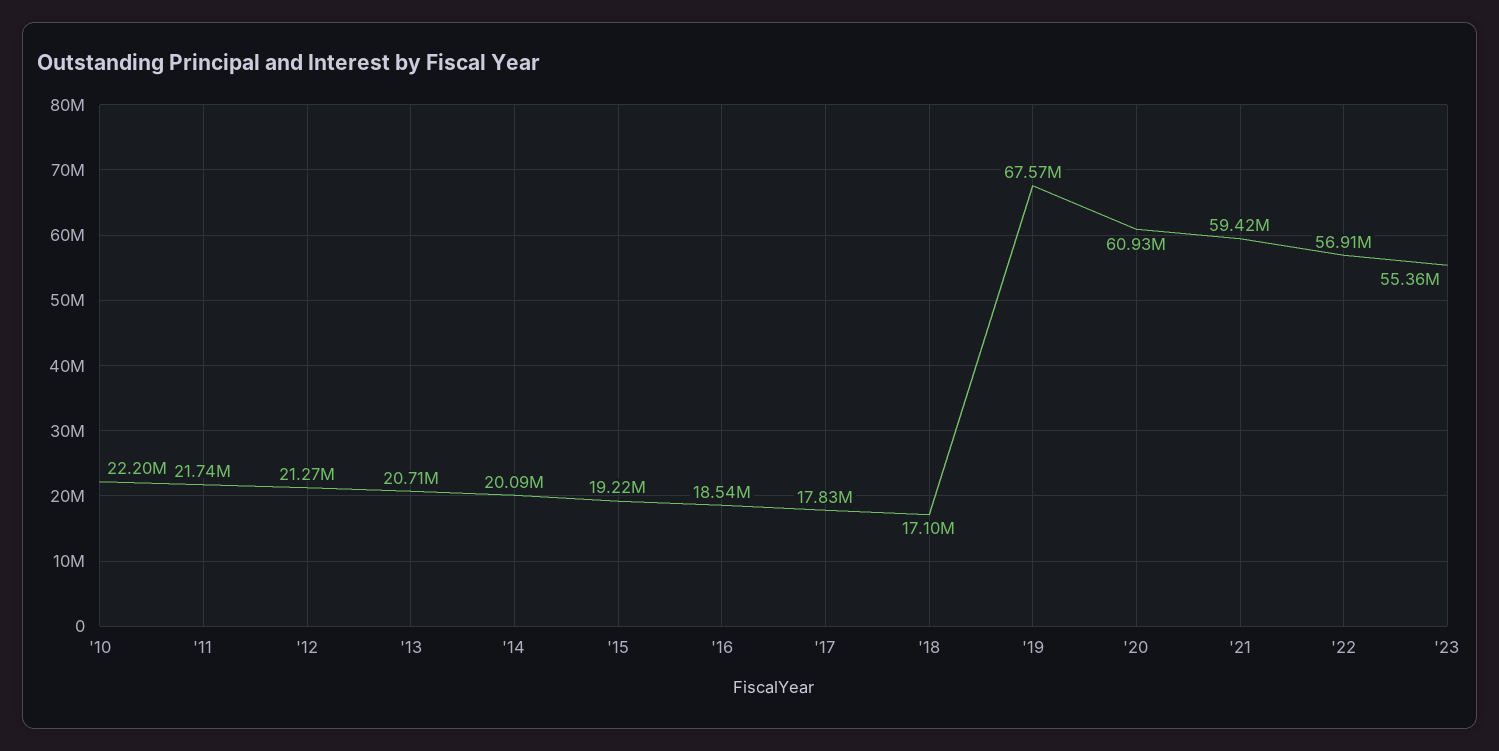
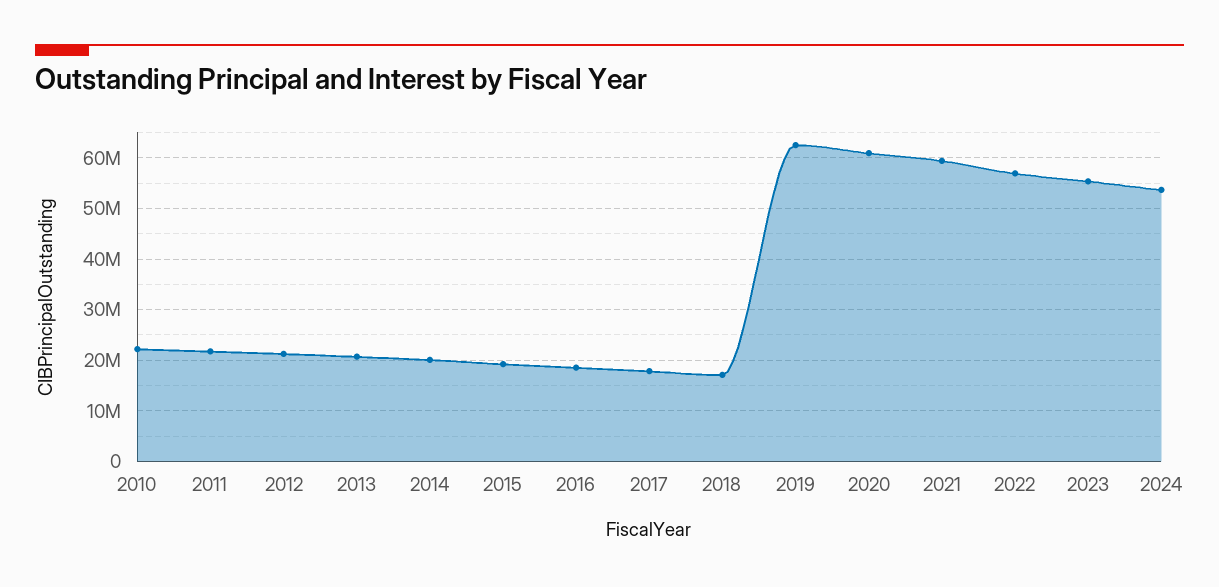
'19: 67570000 -> 62000000
2024: none -> 54000000

